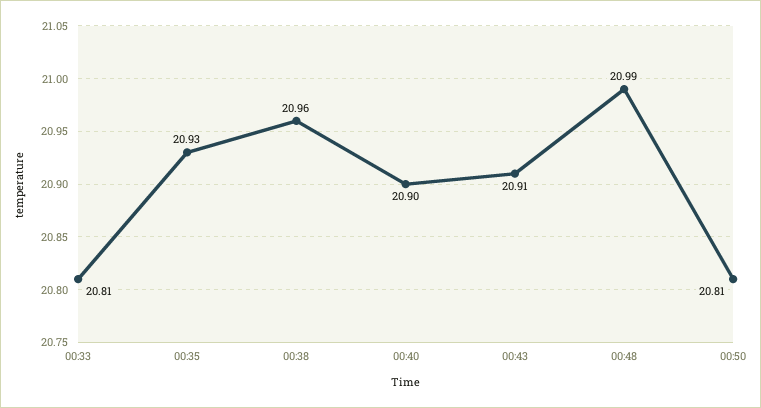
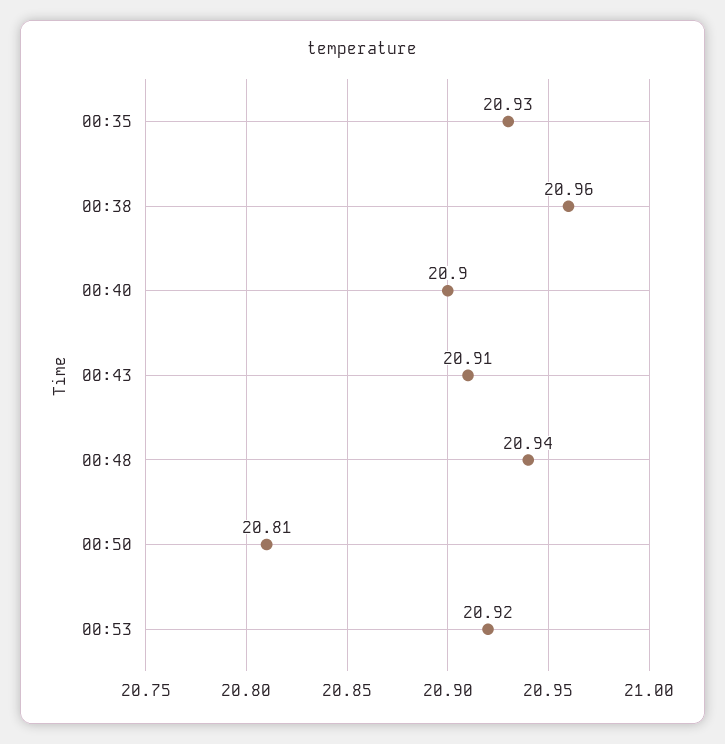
00:33: 20.81 -> none
00:48: 20.99 -> 20.94
00:53: none -> 20.92

